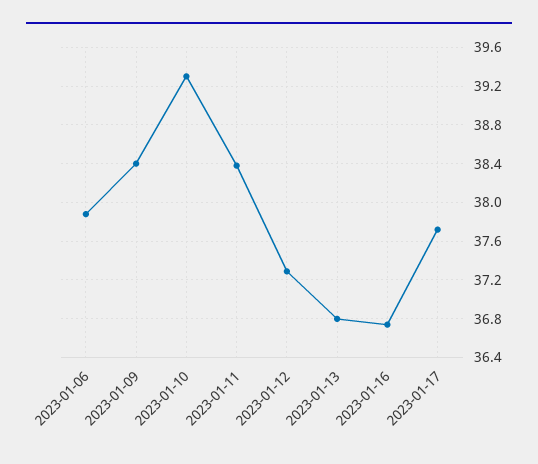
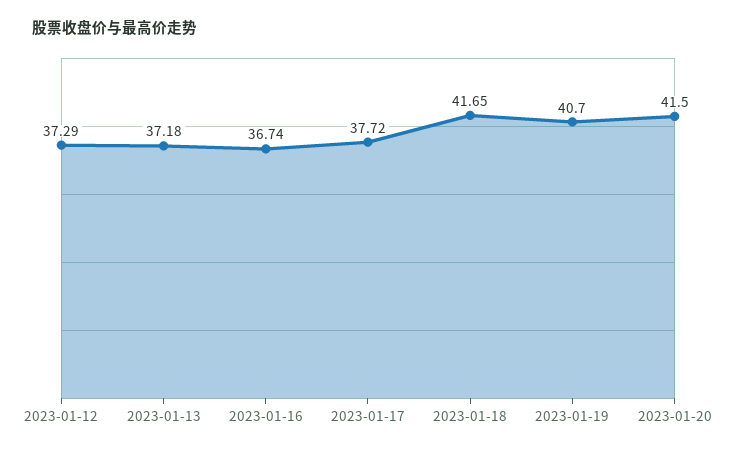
2023-01-06: 37.9 -> none
2023-01-09: 38.4 -> none
2023-01-10: 39.3 -> none
2023-01-11: 38.4 -> none
2023-01-13: 36.8 -> 37.18
2023-01-18: none -> 41.65
2023-01-19: none -> 40.7
2023-01-20: none -> 41.5

